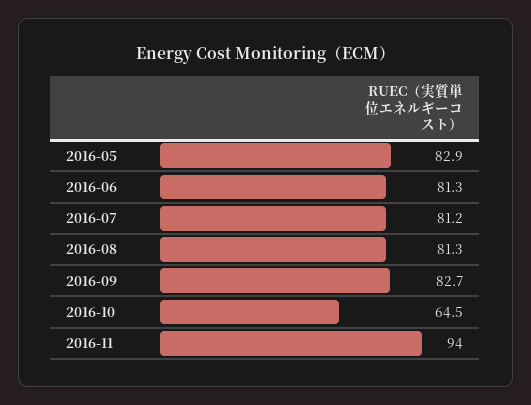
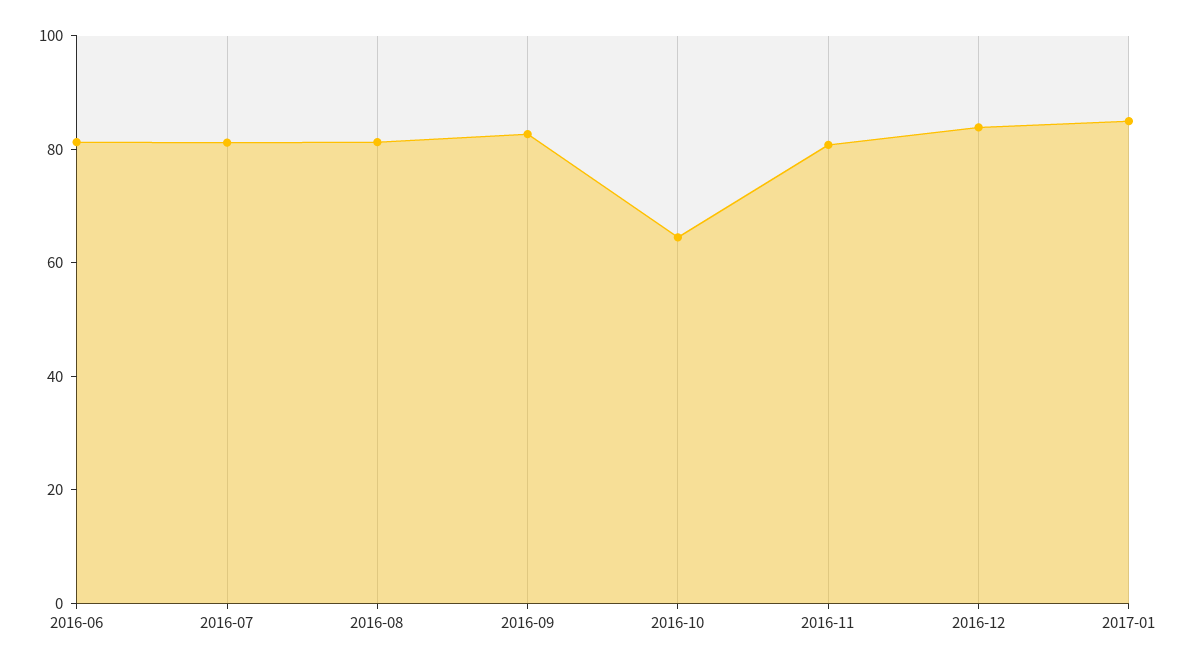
2016-05: 82.9 -> none
2016-11: 94 -> 80
2016-12: none -> 85
2017-01: none -> 85

